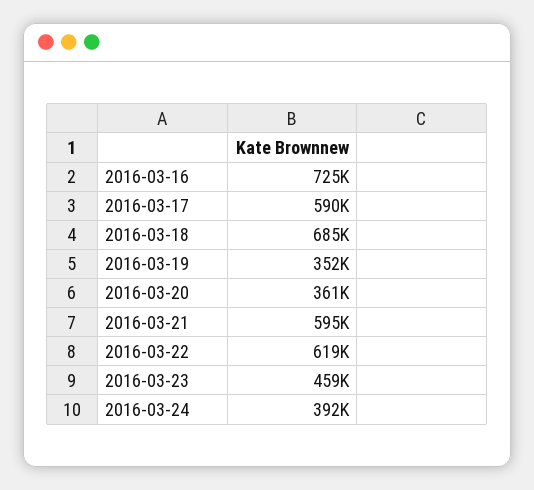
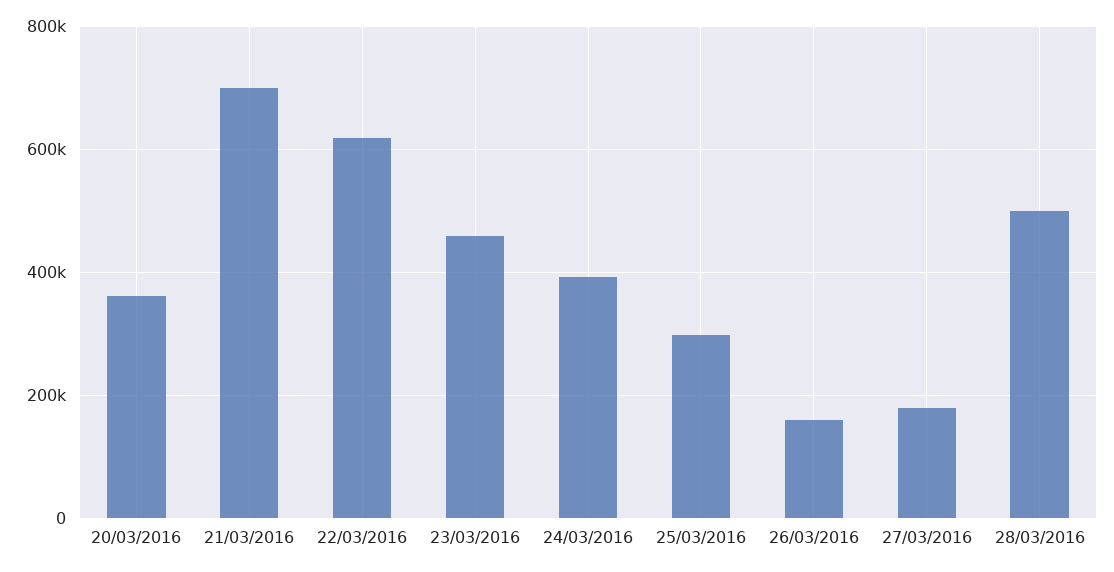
2016-03-16: 725000 -> none
2016-03-17: 590000 -> none
2016-03-18: 685000 -> none
2016-03-19: 352000 -> none
2016-03-21: 595000 -> 700000
25/03/2016: none -> 300000
26/03/2016: none -> 160000
27/03/2016: none -> 180000
28/03/2016: none -> 500000

